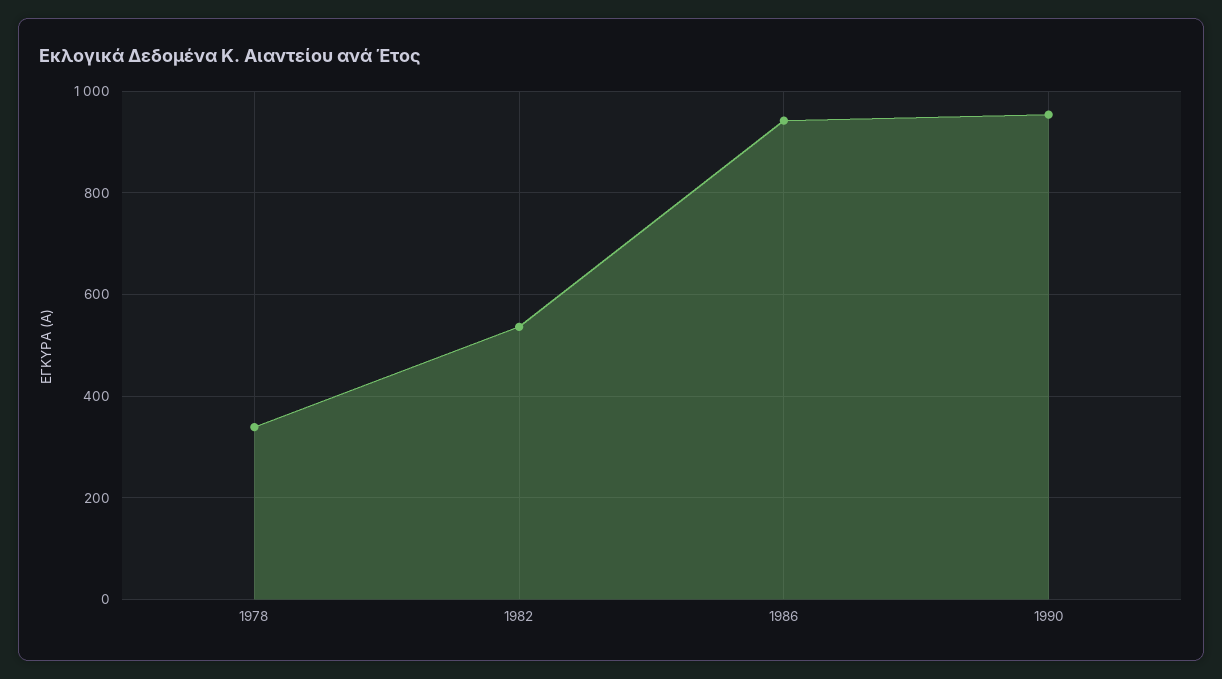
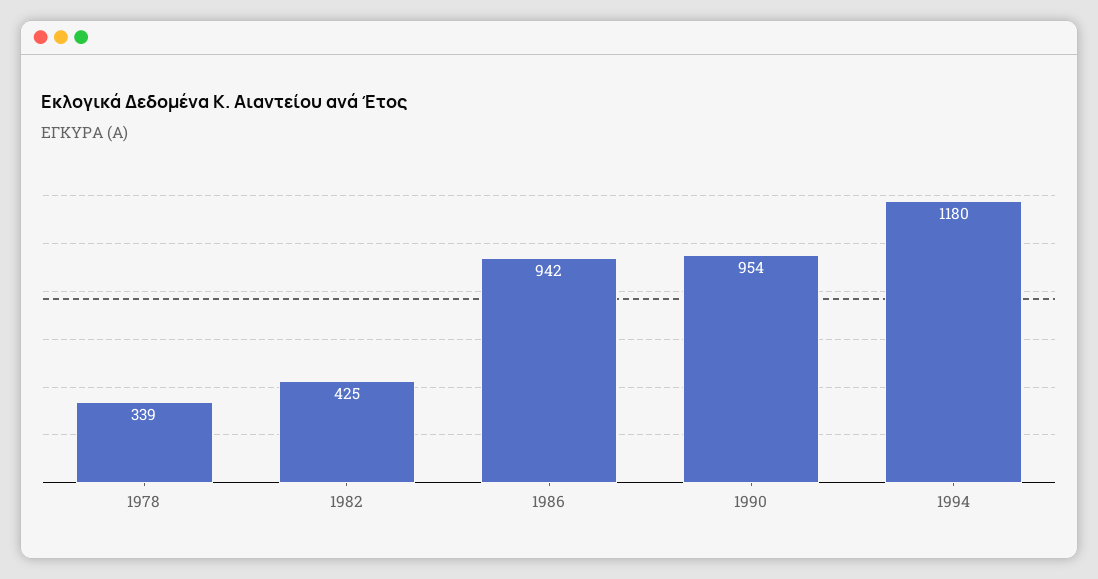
1982: 540 -> 425
1994: none -> 1180

